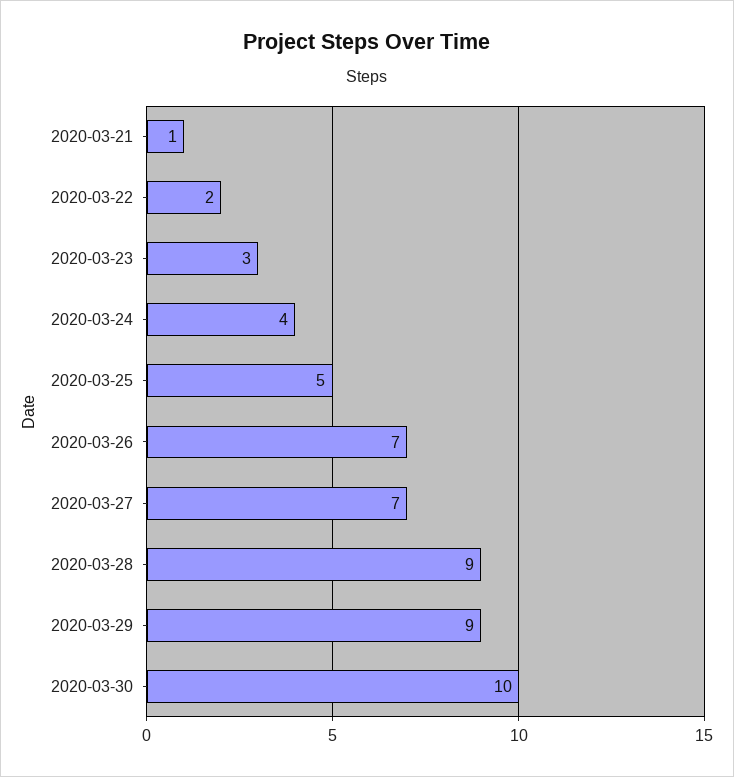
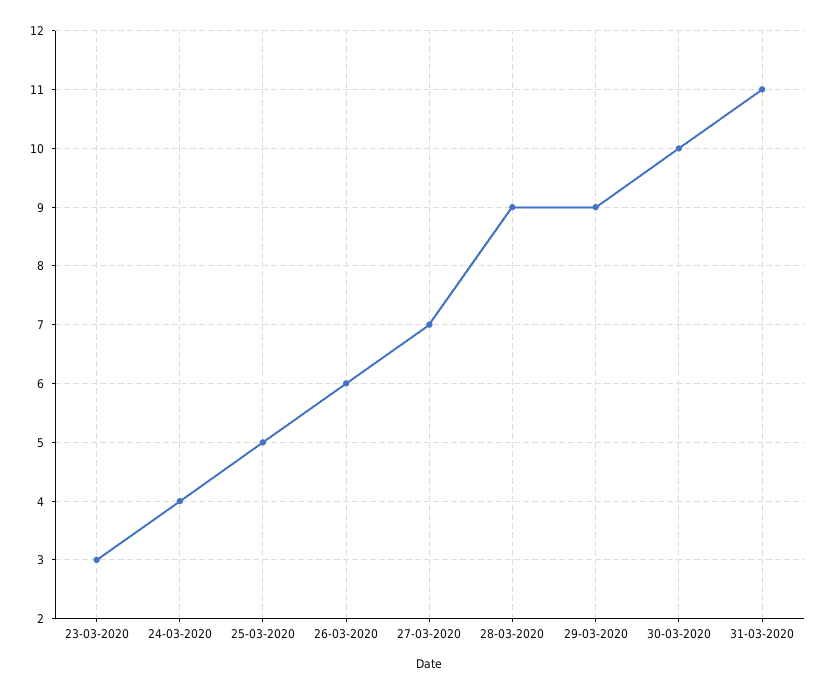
2020-03-21: 1 -> none
2020-03-22: 2 -> none
2020-03-26: 7 -> 6
31-03-2020: none -> 11

